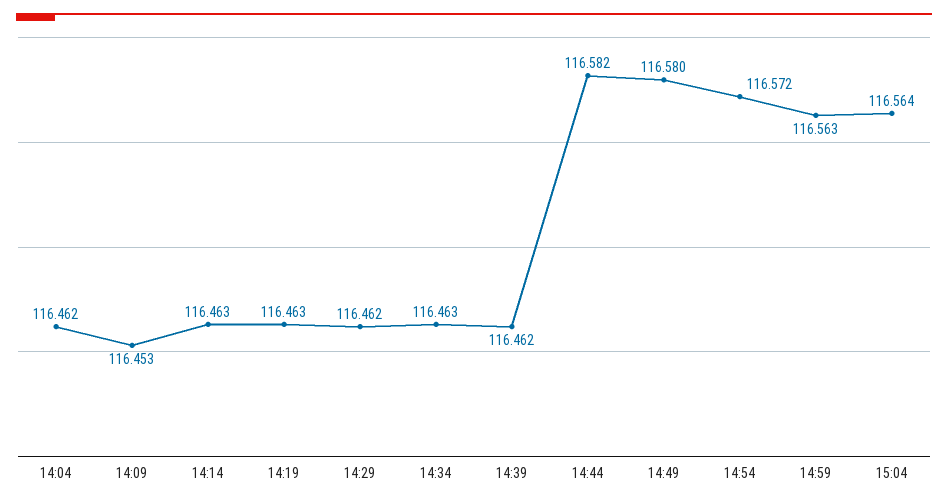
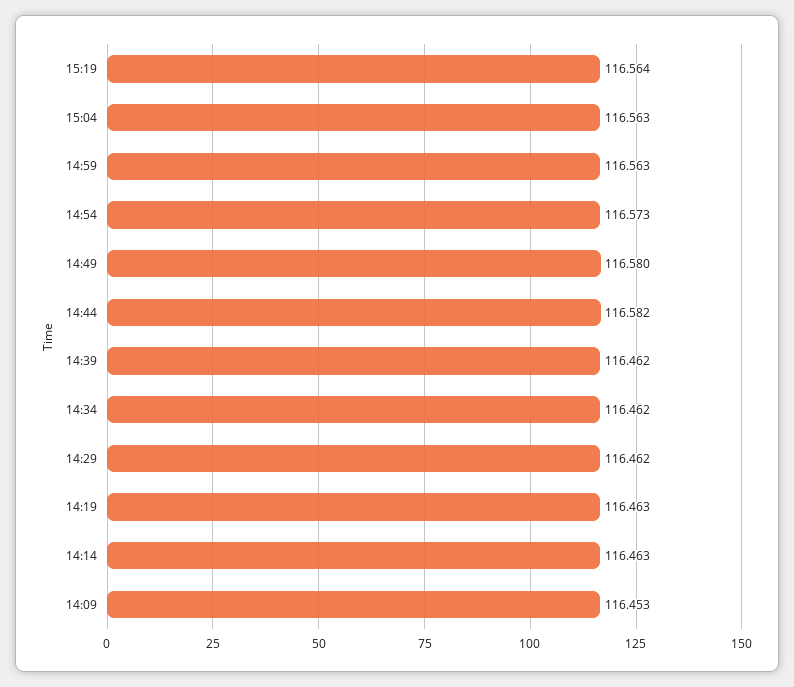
14:04: 116.462 -> none
14:34: 116.463 -> 116.462
14:54: 116.572 -> 116.573
15:04: 116.564 -> 116.563
15:19: none -> 116.564

